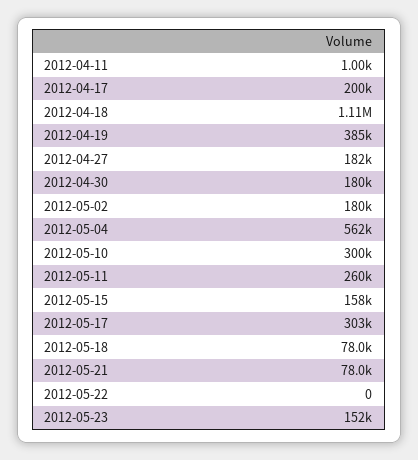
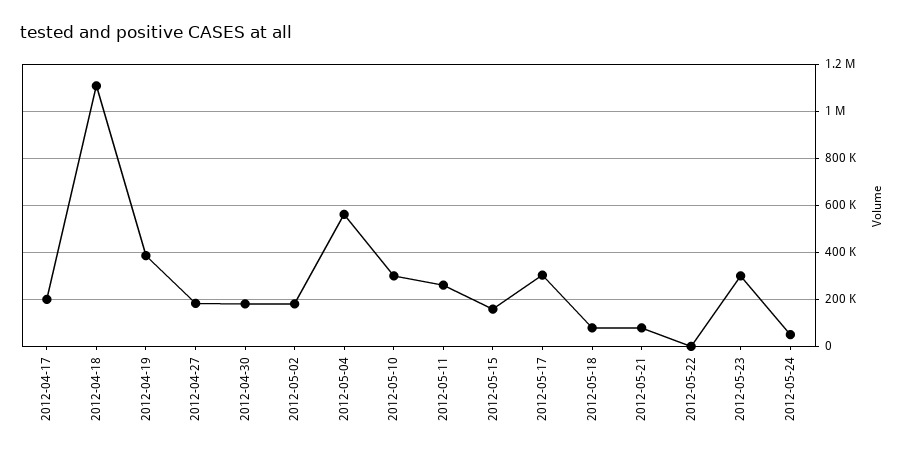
2012-04-11: 1000 -> none
2012-05-23: 152000 -> 300000
2012-05-24: none -> 50000

